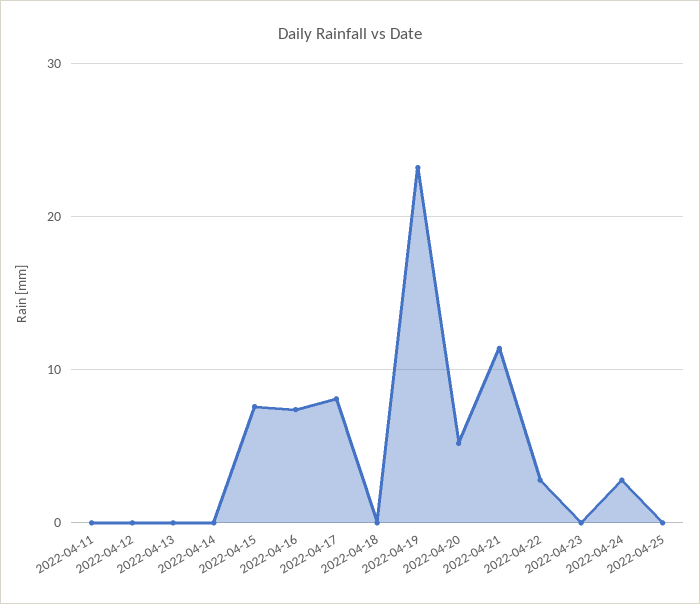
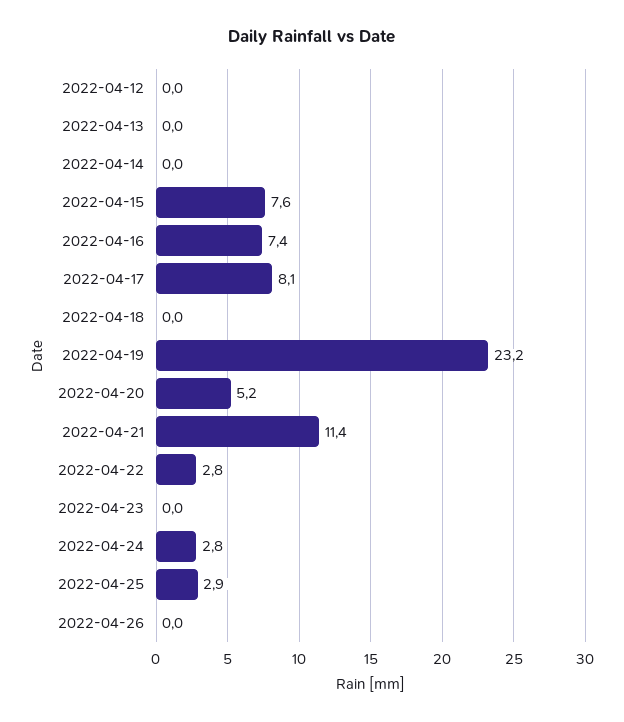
2022-04-11: 0 -> none
2022-04-25: 0 -> 2.9
2022-04-26: none -> 0

